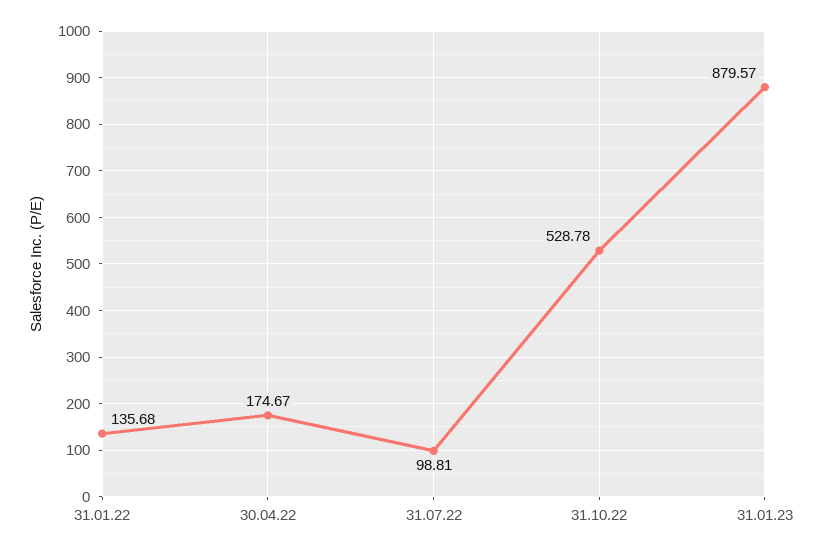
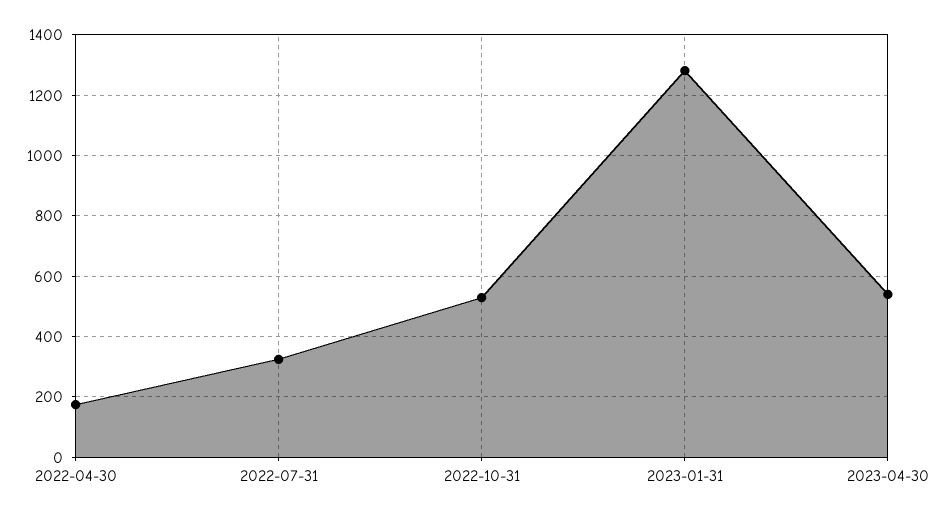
31.01.22: 135.68 -> none
31.07.22: 98.81 -> 320
31.01.23: 879.57 -> 1280
2023-04-30: none -> 540

